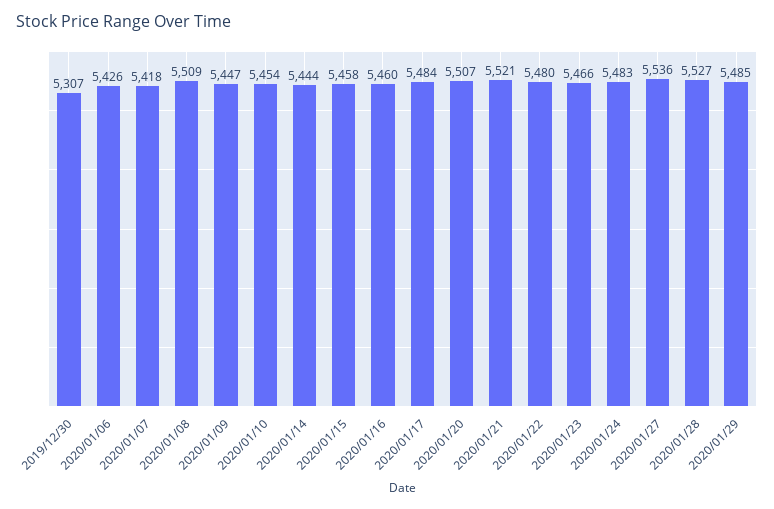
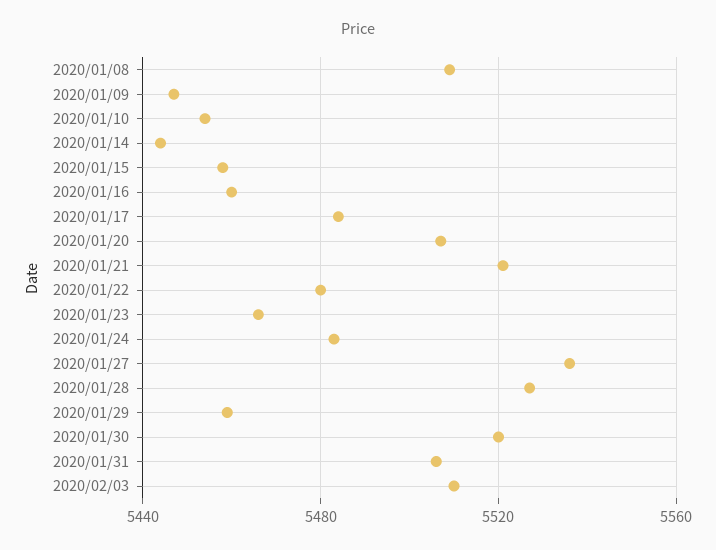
2019/12/30: 5307 -> none
2020/01/06: 5426 -> none
2020/01/07: 5418 -> none
2020/01/29: 5485 -> 5460
2020/01/30: none -> 5520
2020/01/31: none -> 5505
2020/02/03: none -> 5510

